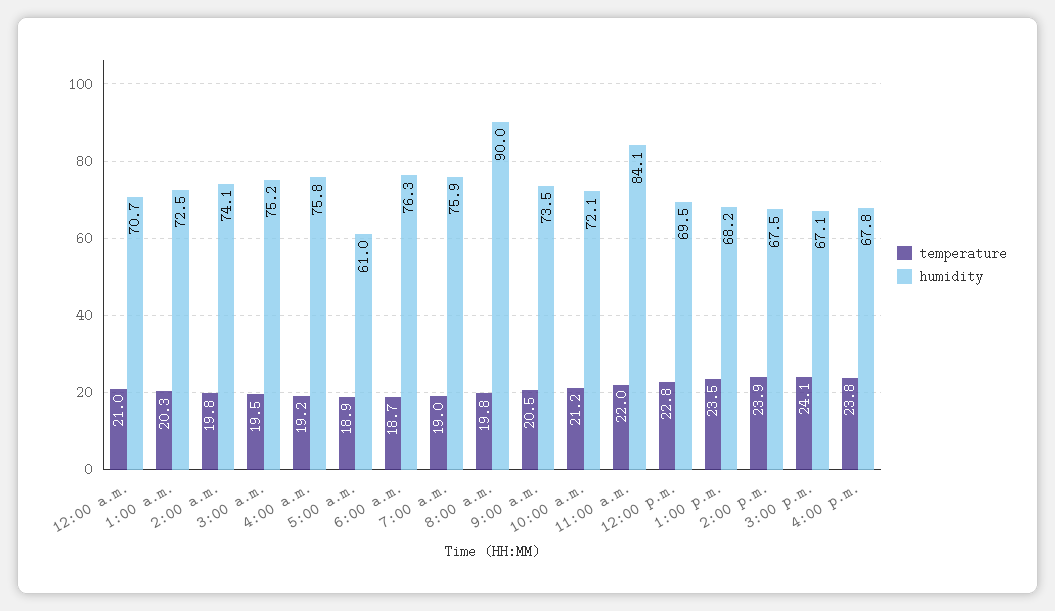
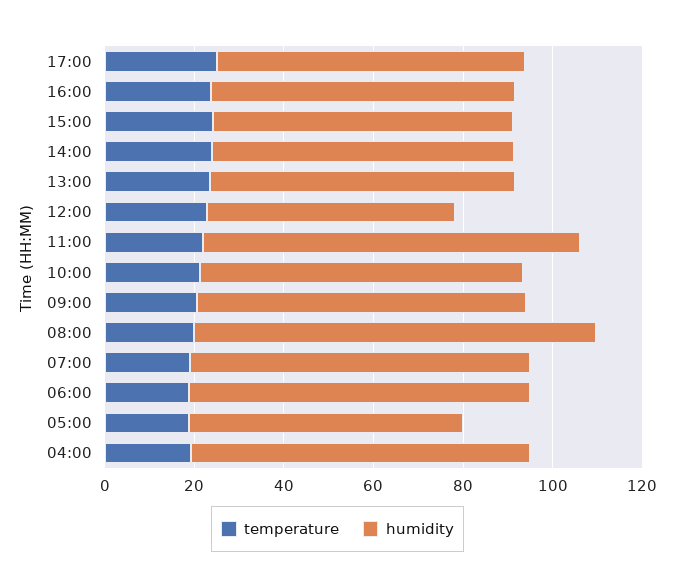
temperature, 12:00 a.m.: 21 -> none
humidity, 12:00 a.m.: 70.7 -> none
temperature, 1:00 a.m.: 20.3 -> none
humidity, 1:00 a.m.: 72.5 -> none
temperature, 2:00 a.m.: 19.8 -> none
humidity, 2:00 a.m.: 74.1 -> none
temperature, 3:00 a.m.: 19.5 -> none
humidity, 3:00 a.m.: 75.2 -> none
humidity, 12:00 p.m.: 69.5 -> 55
temperature, 17:00: none -> 25
humidity, 17:00: none -> 70

